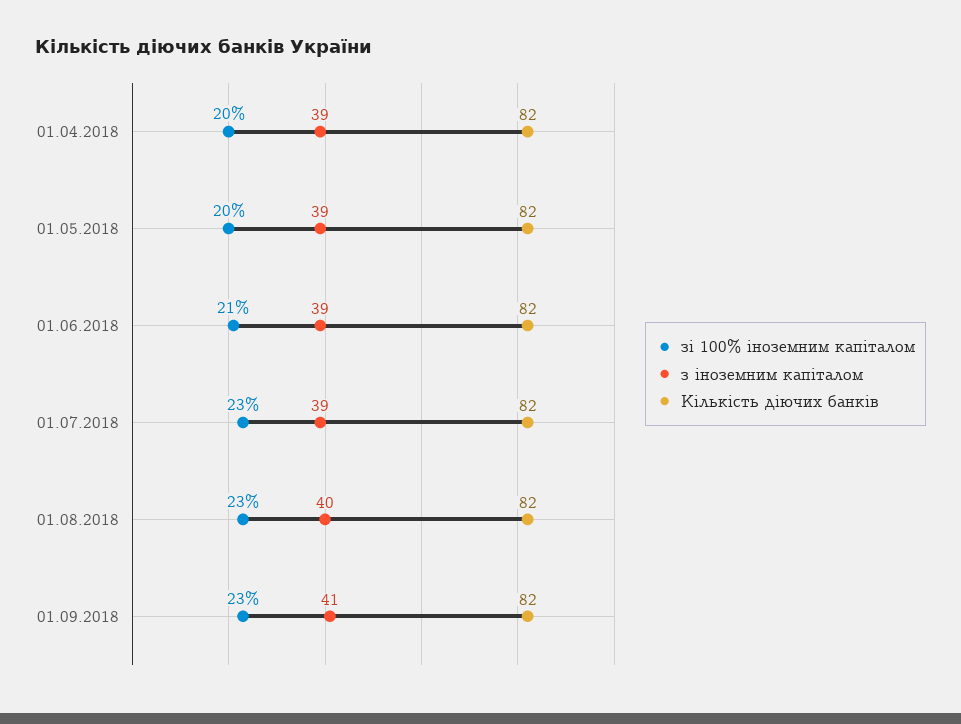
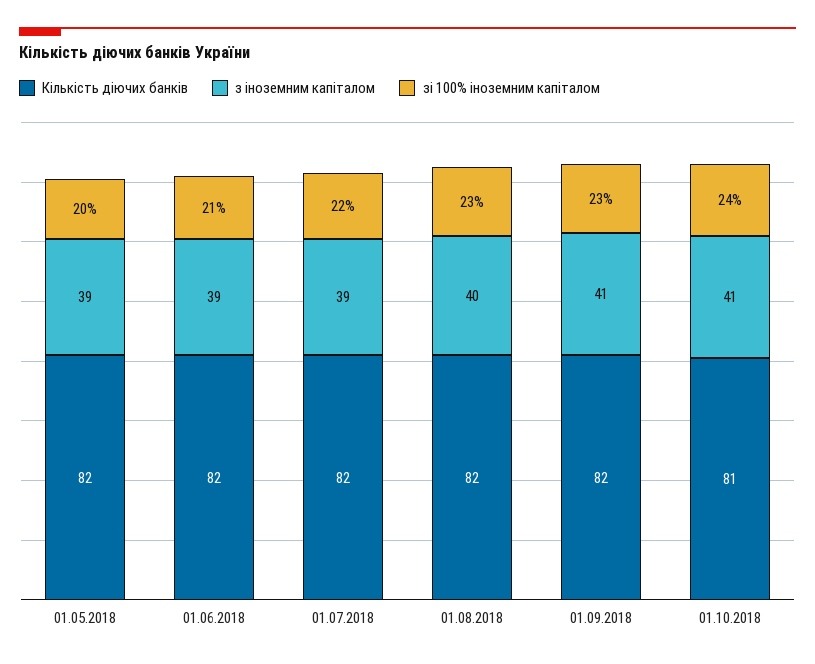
зі 100% іноземним капіталом, 01.04.2018: 20 -> none
з іноземним капіталом, 01.04.2018: 39 -> none
Кількість діючих банків, 01.04.2018: 82 -> none
зі 100% іноземним капіталом, 01.07.2018: 23 -> 22
Кількість діючих банків, 01.10.2018: none -> 81
з іноземним капіталом, 01.10.2018: none -> 41
зі 100% іноземним капіталом, 01.10.2018: none -> 24

